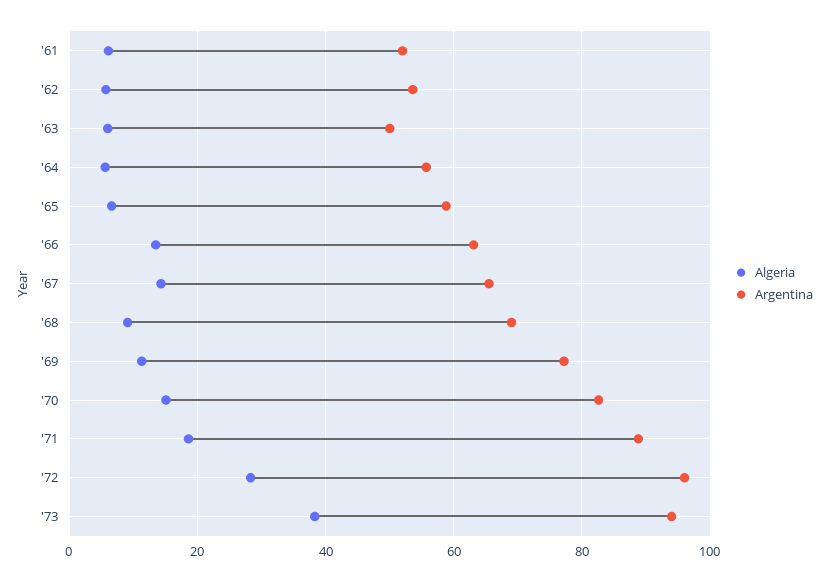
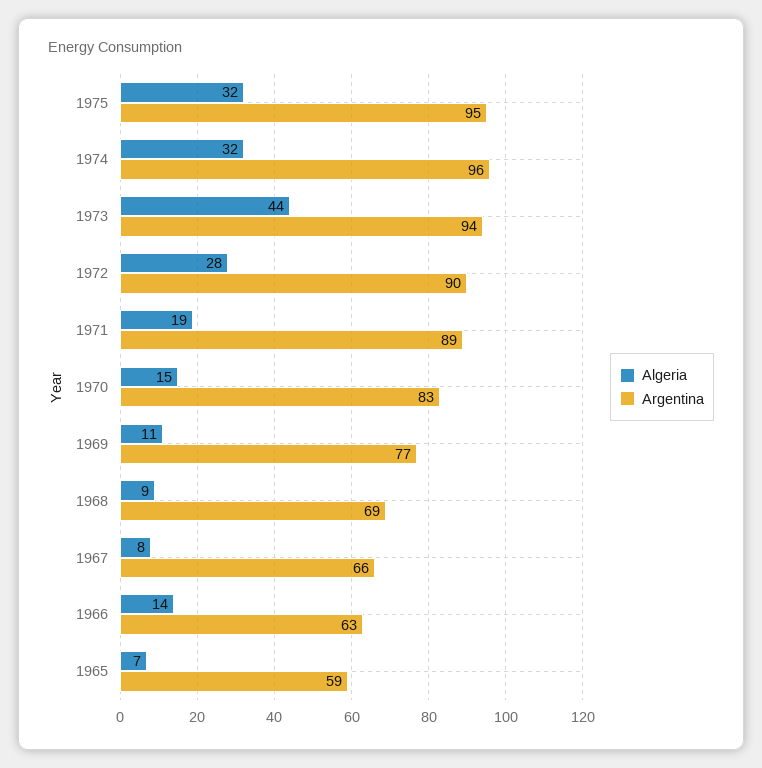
Algeria, '61: 6 -> none
Argentina, '61: 52 -> none
Algeria, '62: 6 -> none
Argentina, '62: 54 -> none
Algeria, '63: 6 -> none
Argentina, '63: 50 -> none
Algeria, '64: 6 -> none
Argentina, '64: 56 -> none
Algeria, '67: 14 -> 8
Argentina, '72: 96 -> 90
Algeria, '73: 38 -> 44
Algeria, 1975: none -> 32
Argentina, 1975: none -> 95
Algeria, 1974: none -> 32
Argentina, 1974: none -> 96

